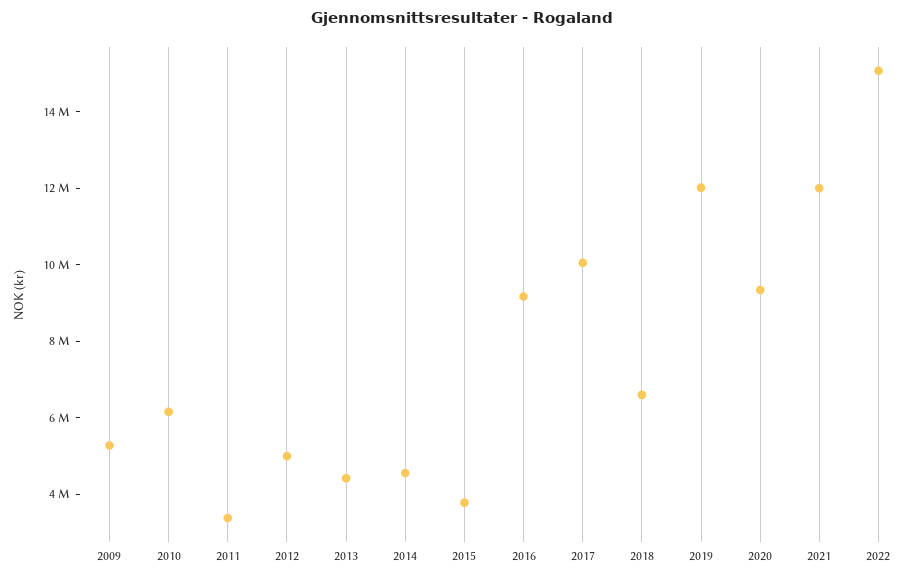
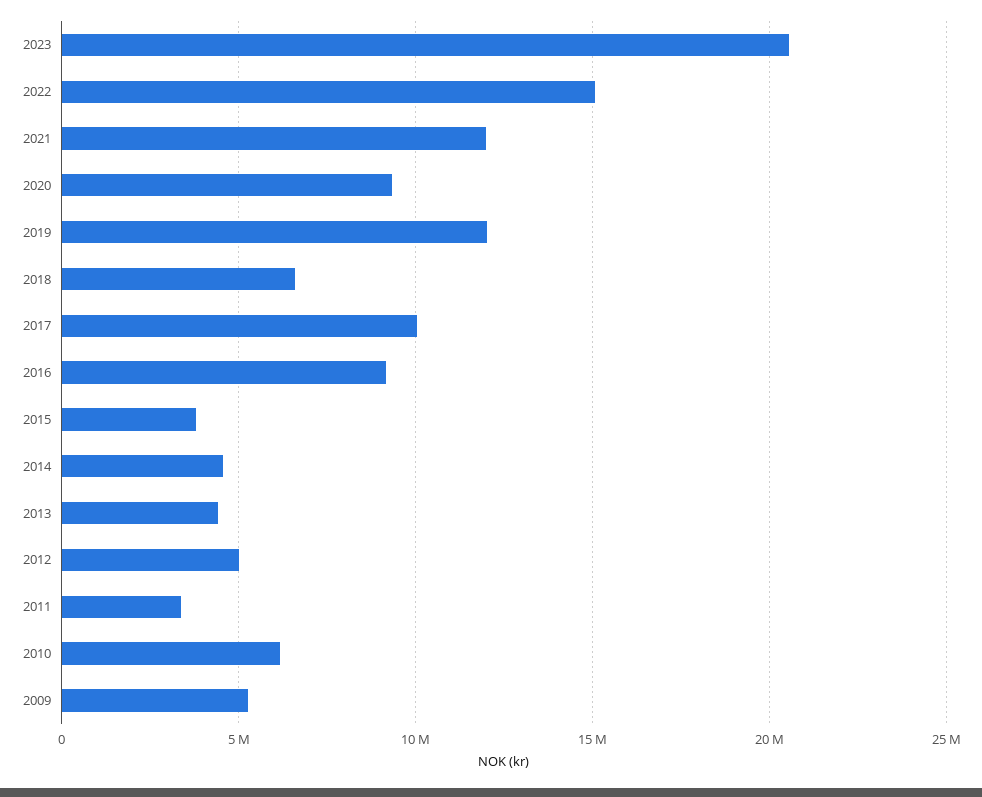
2023: none -> 20500000

